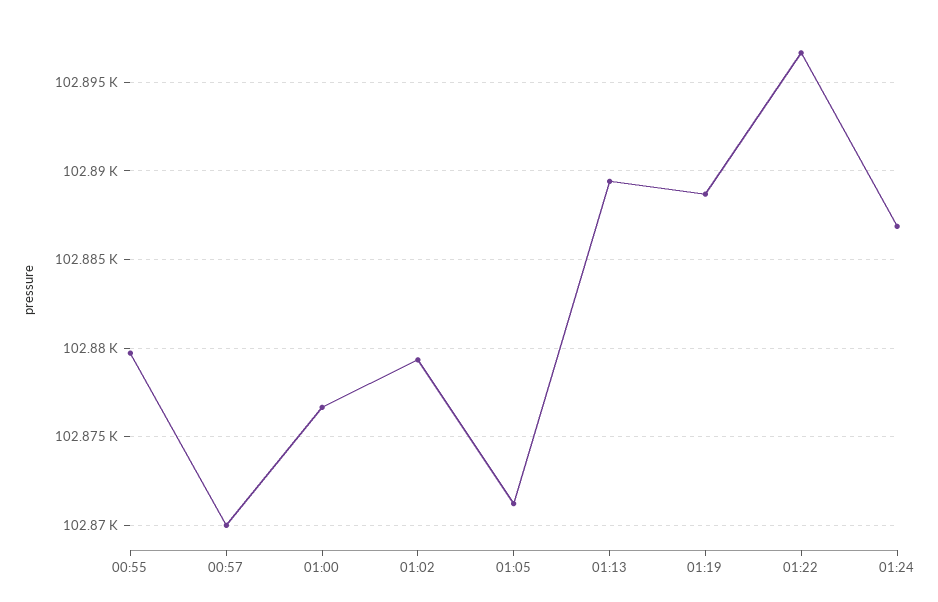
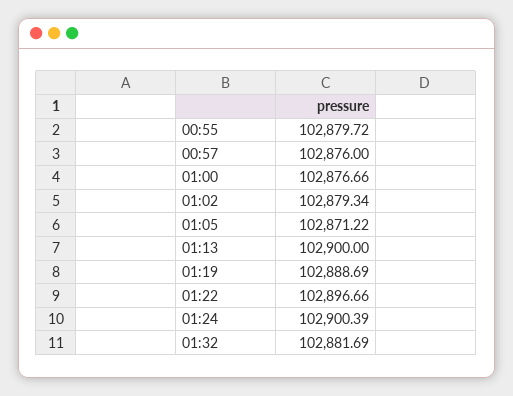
00:57: 102870 -> 102876
01:13: 102889.5 -> 102900
01:24: 102887 -> 102900.39
01:32: none -> 102881.69

